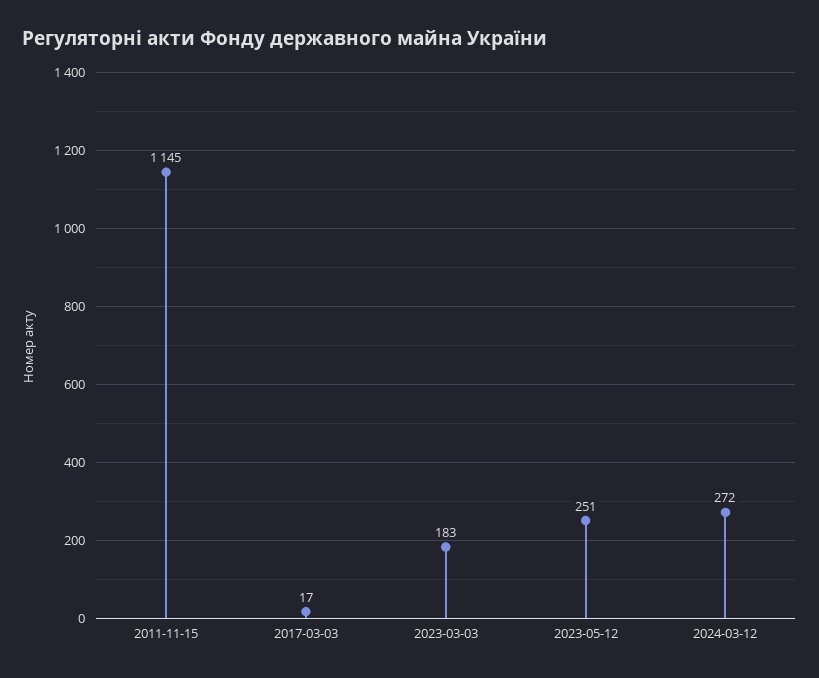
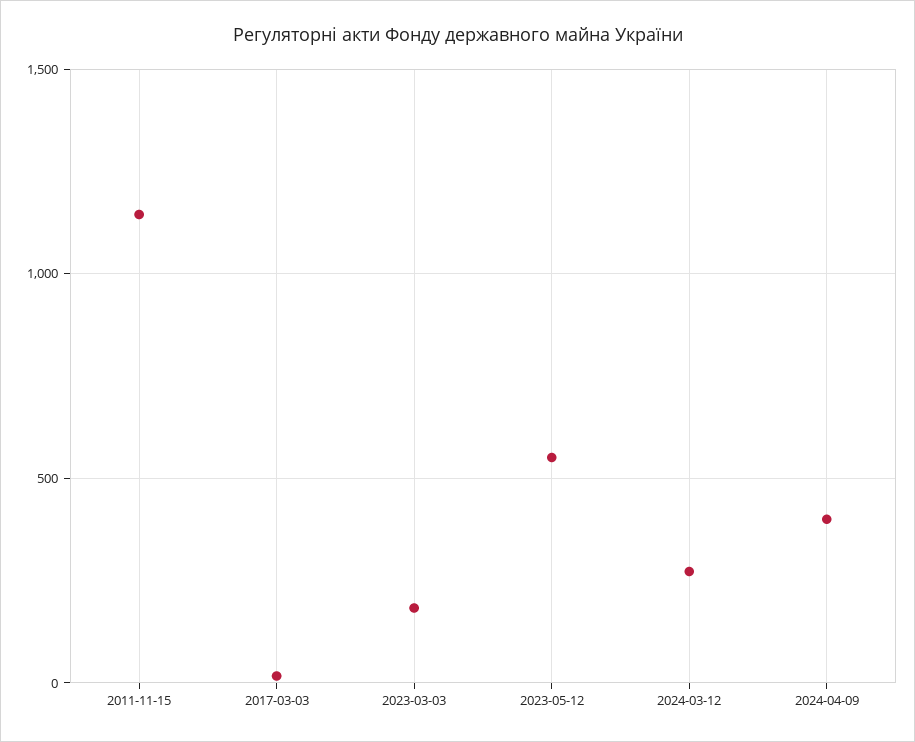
2023-05-12: 251 -> 550
2024-04-09: none -> 400

